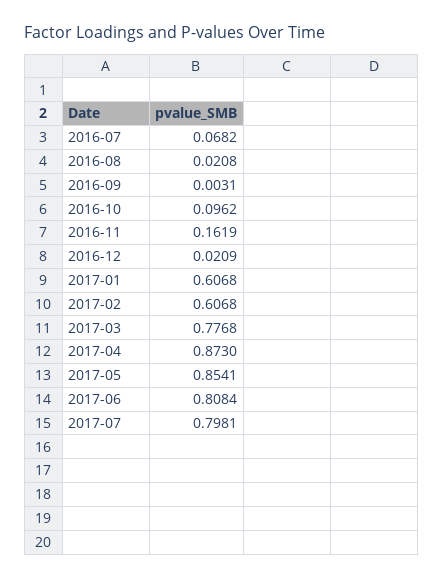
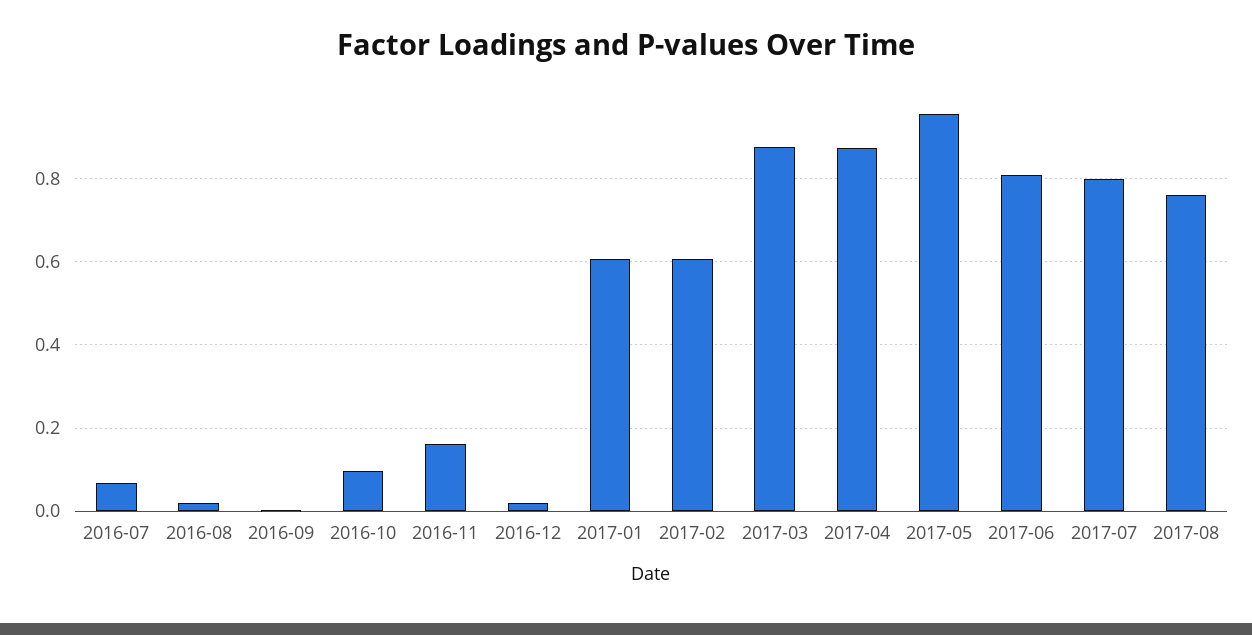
2017-03: 0.7768 -> 0.88
2017-05: 0.8541 -> 0.96
2017-08: none -> 0.76

